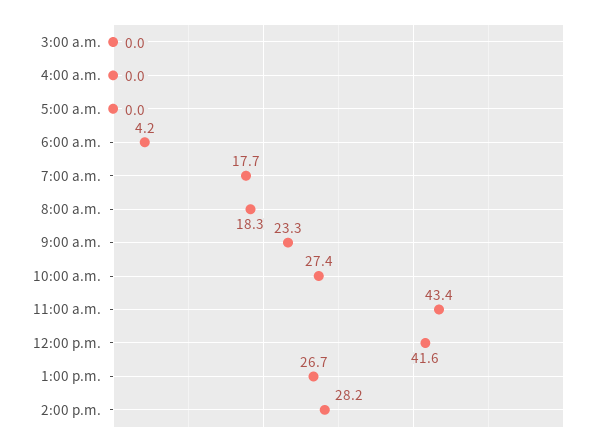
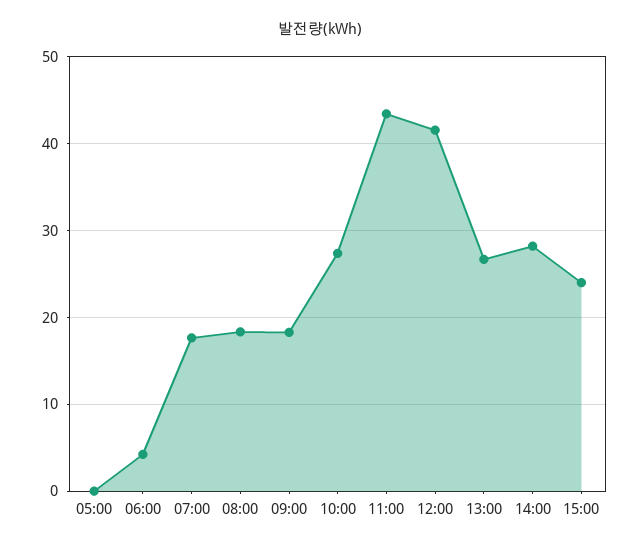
3:00 a.m.: 0 -> none
4:00 a.m.: 0 -> none
9:00 a.m.: 23.3 -> 18
15:00: none -> 24

